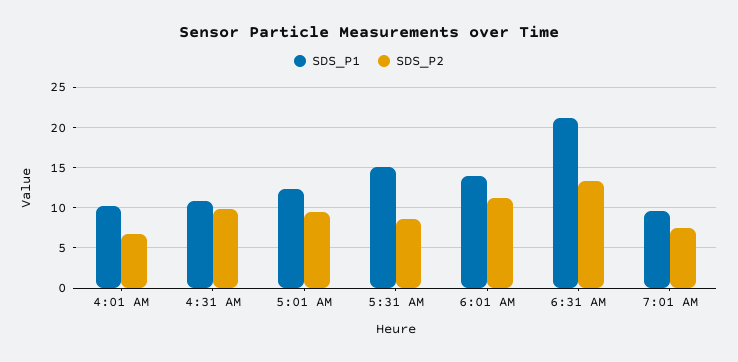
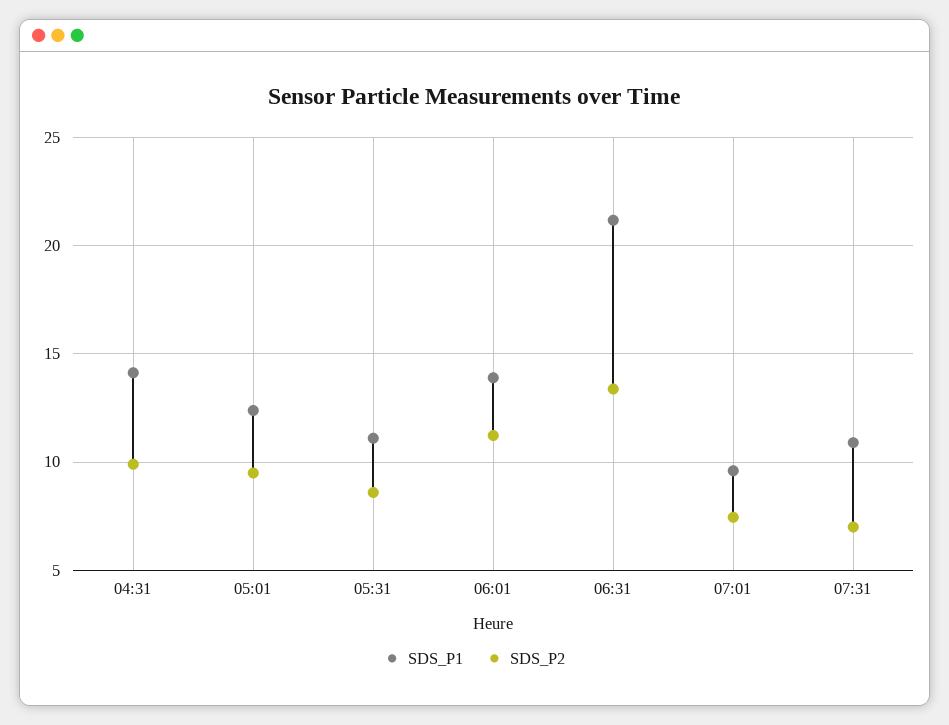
SDS_P1, 4:01 AM: 10 -> none
SDS_P2, 4:01 AM: 7 -> none
SDS_P1, 4:31 AM: 11 -> 14
SDS_P1, 5:31 AM: 15 -> 11
SDS_P1, 07:31: none -> 11
SDS_P2, 07:31: none -> 7

